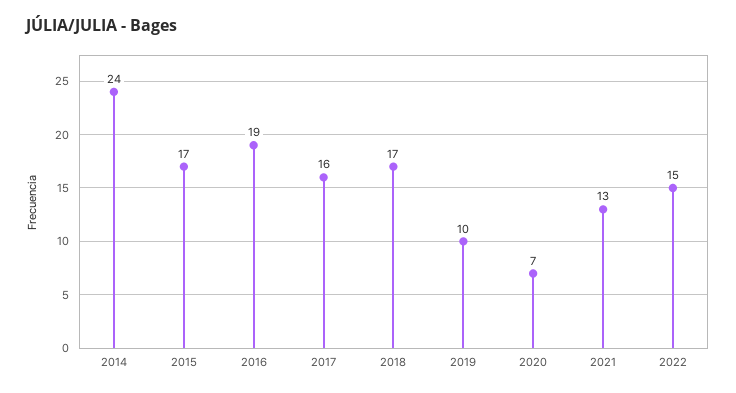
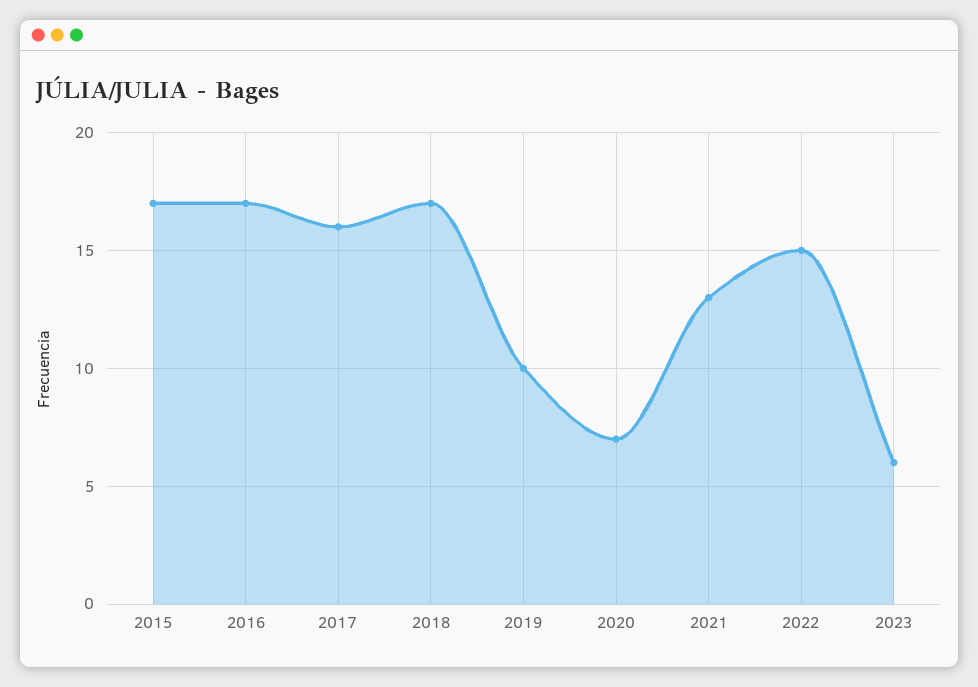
2014: 24 -> none
2016: 19 -> 17
2023: none -> 6

